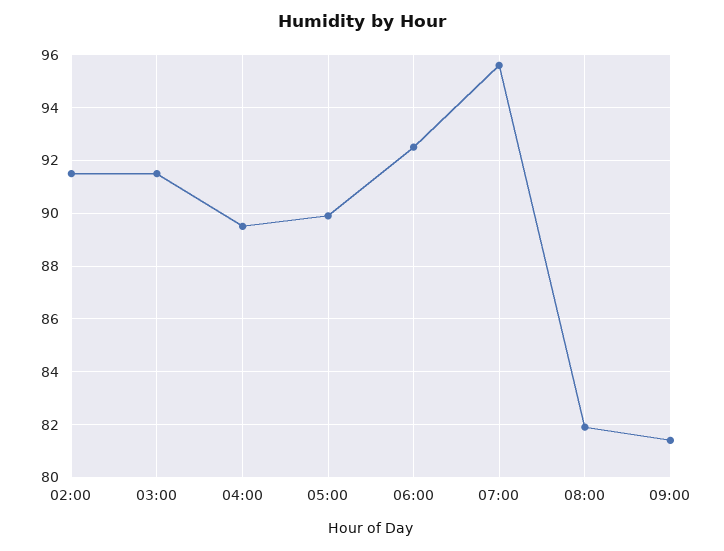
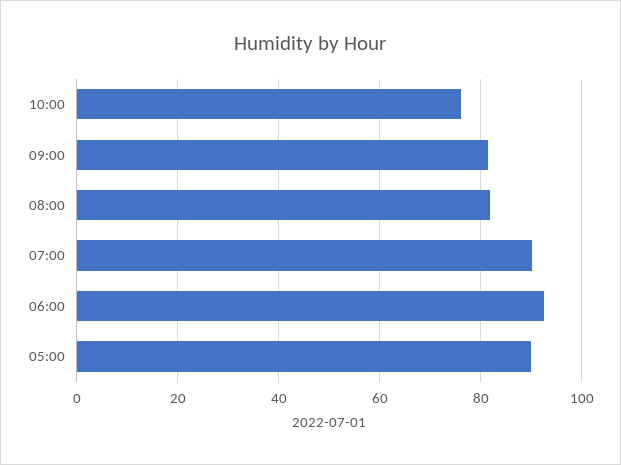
02:00: 91.5 -> none
03:00: 91.5 -> none
04:00: 89.5 -> none
07:00: 95.5 -> 90
10:00: none -> 76

